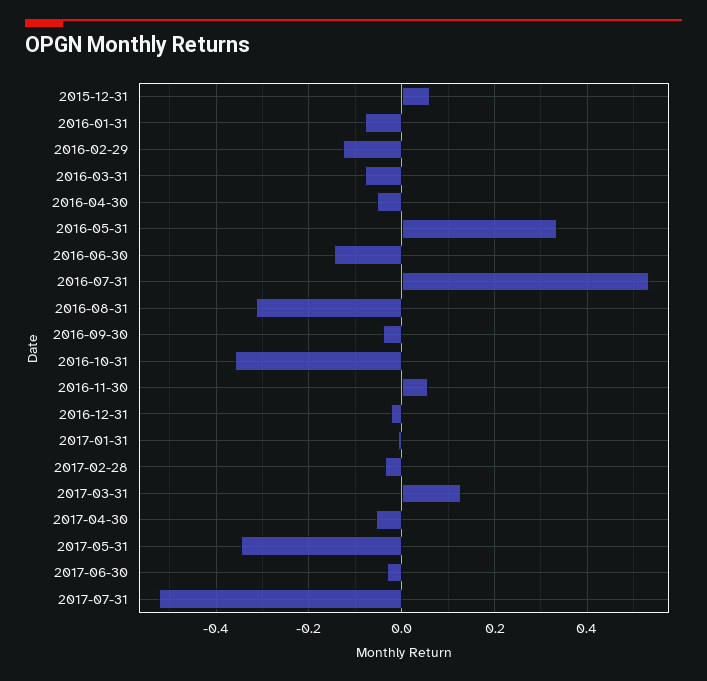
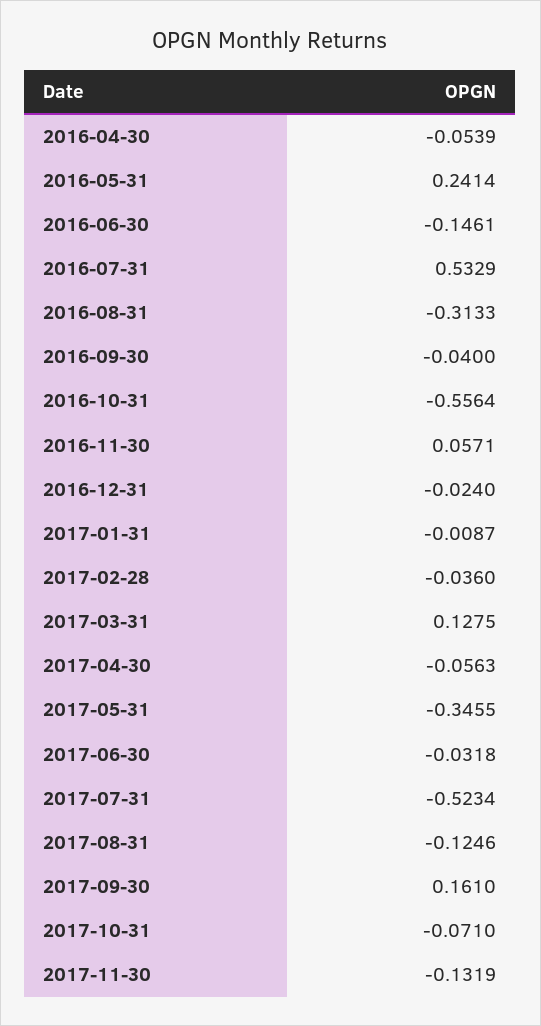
2015-12-31: 0.06 -> none
2016-01-31: -0.08 -> none
2016-02-29: -0.12 -> none
2016-03-31: -0.08 -> none
2016-05-31: 0.34 -> 0.2414
2016-10-31: -0.36 -> -0.5564
2017-08-31: none -> -0.1246
2017-09-30: none -> 0.161
2017-10-31: none -> -0.071
2017-11-30: none -> -0.1319

